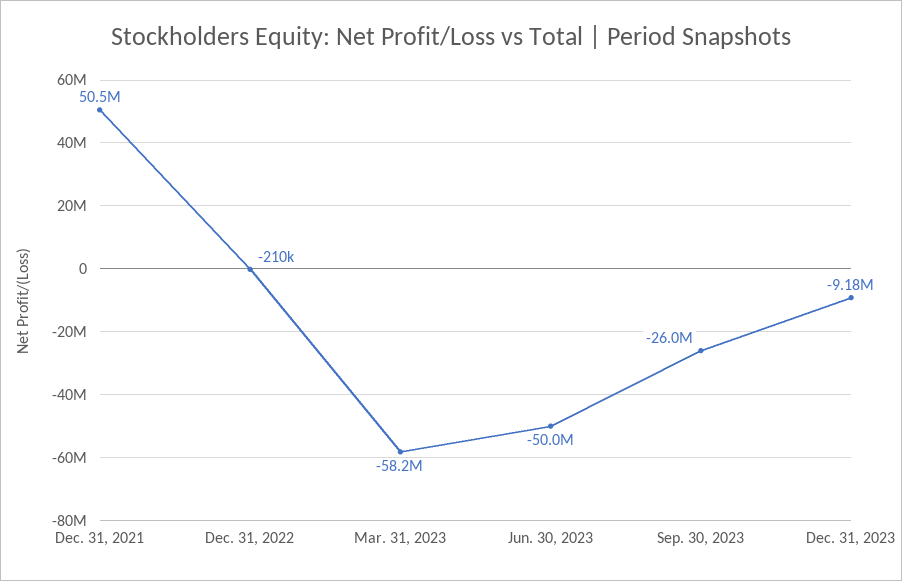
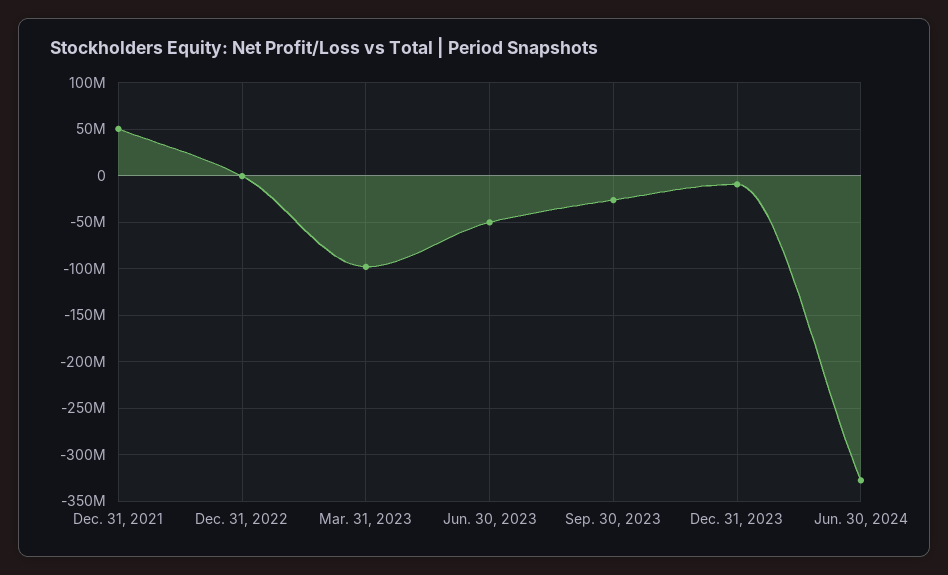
Mar. 31, 2023: -58200000 -> -100000000
Jun. 30, 2024: none -> -330000000

